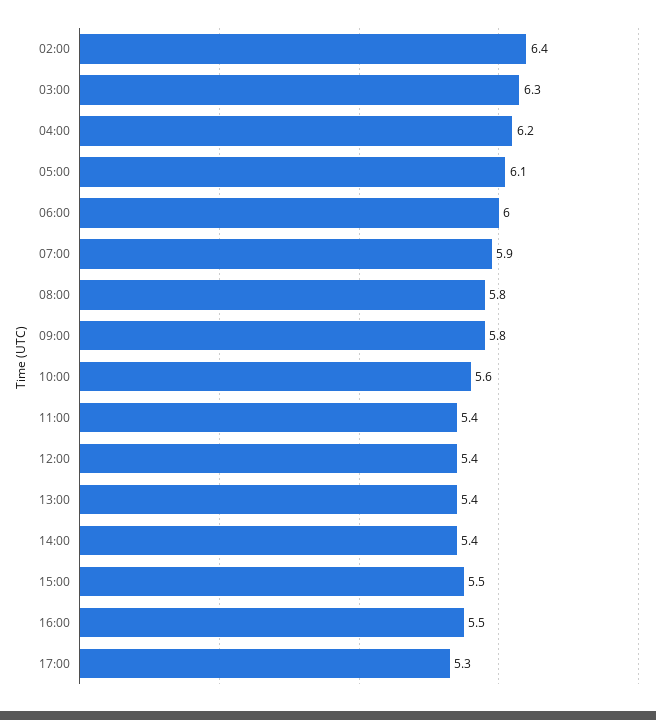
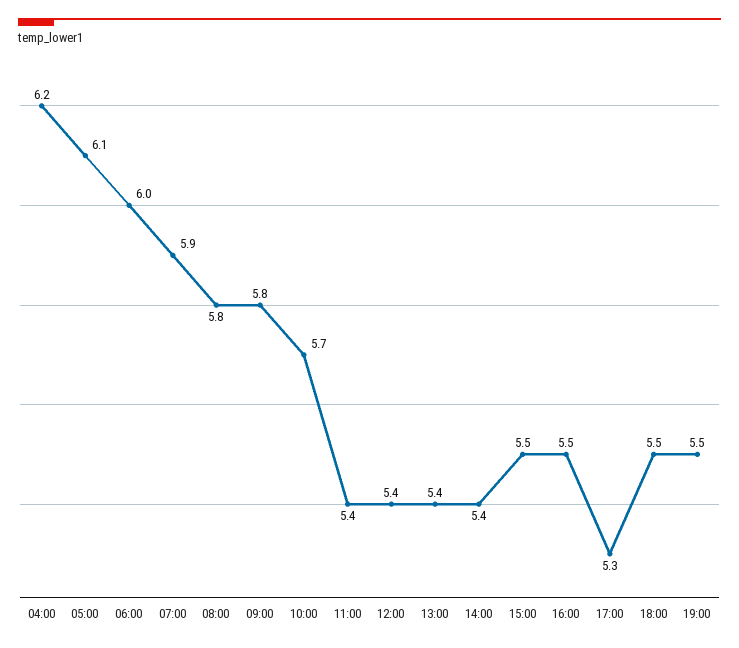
02:00: 6.4 -> none
03:00: 6.3 -> none
10:00: 5.6 -> 5.7
18:00: none -> 5.5
19:00: none -> 5.5

